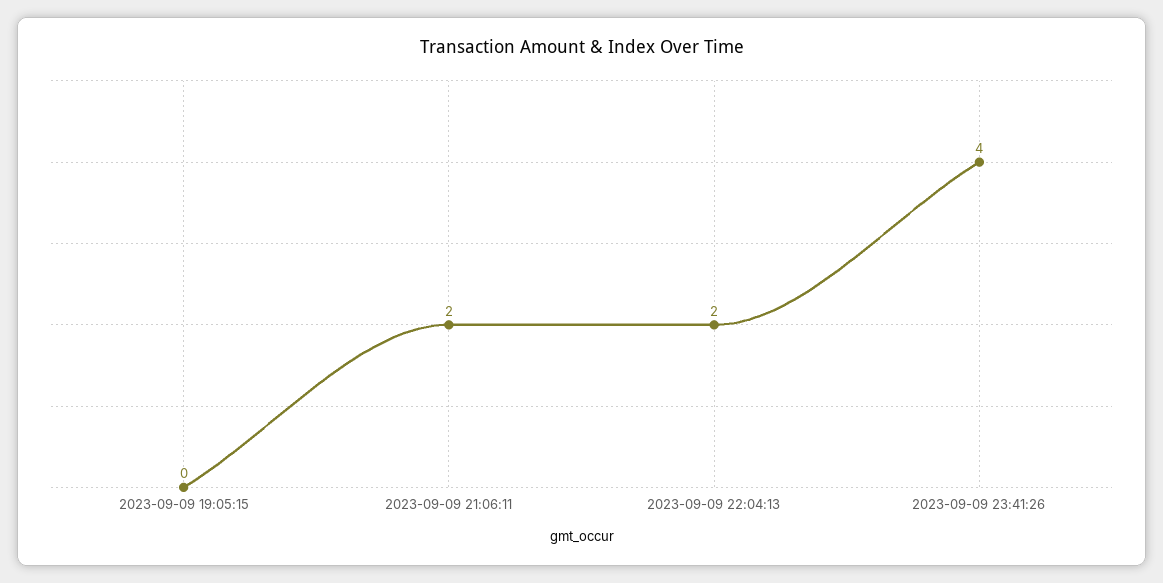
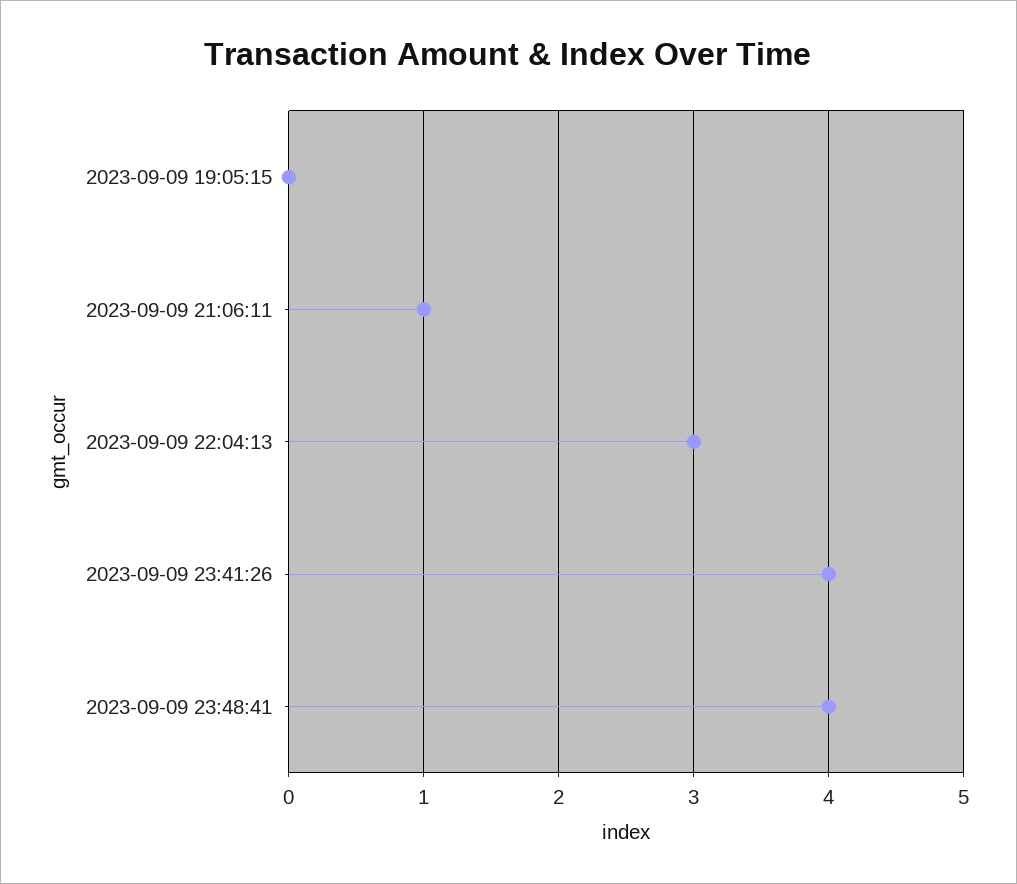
2023-09-09 21:06:11: 2 -> 1
2023-09-09 22:04:13: 2 -> 3
2023-09-09 23:48:41: none -> 4

